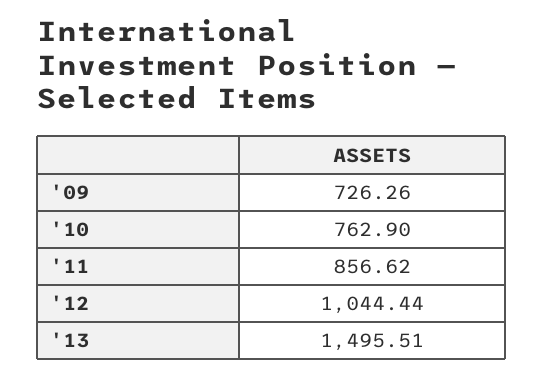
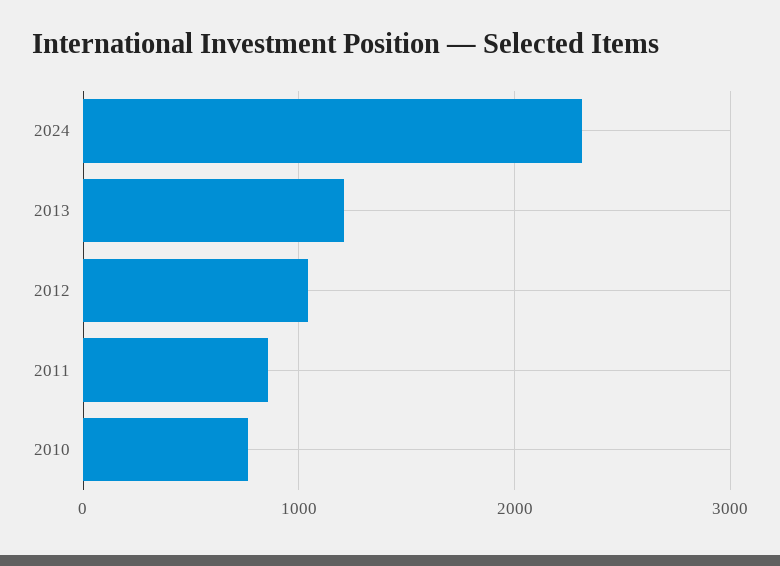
'09: 726.26 -> none
'13: 1495.51 -> 1200
2024: none -> 2300

